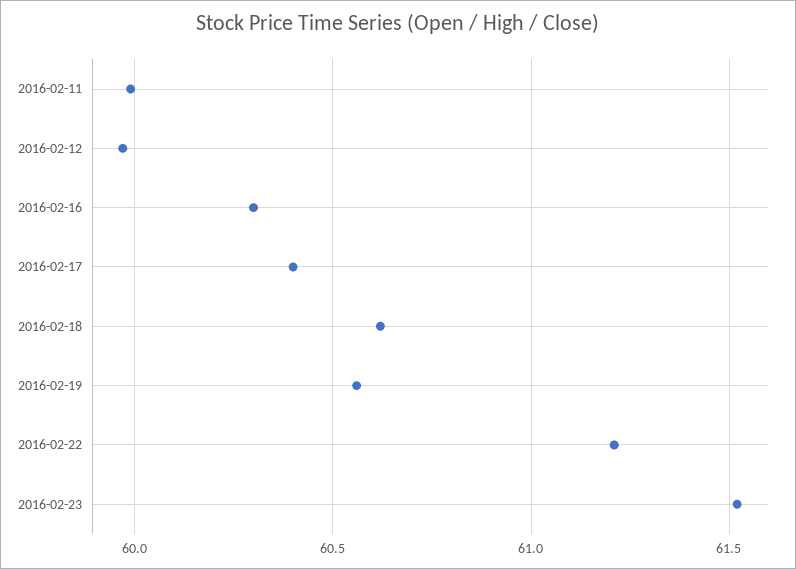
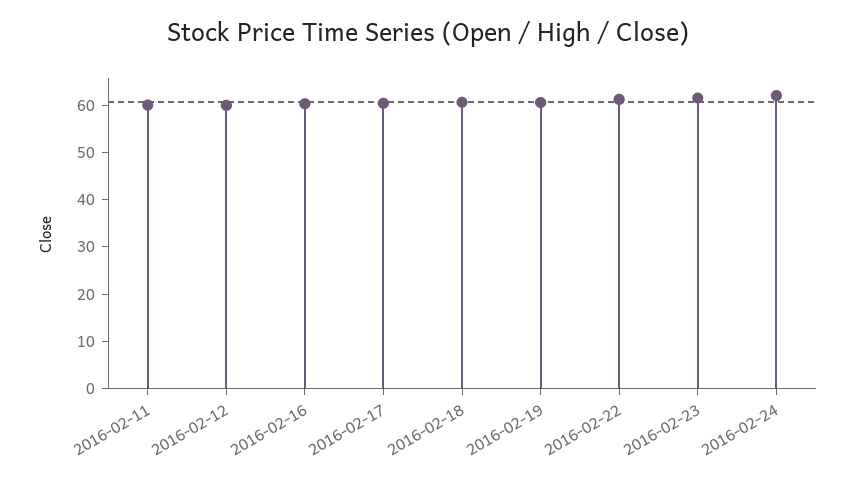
2016-02-24: none -> 62

